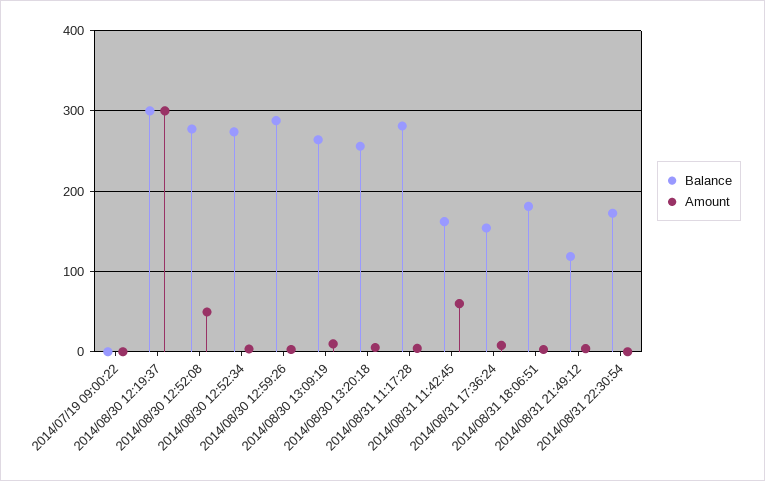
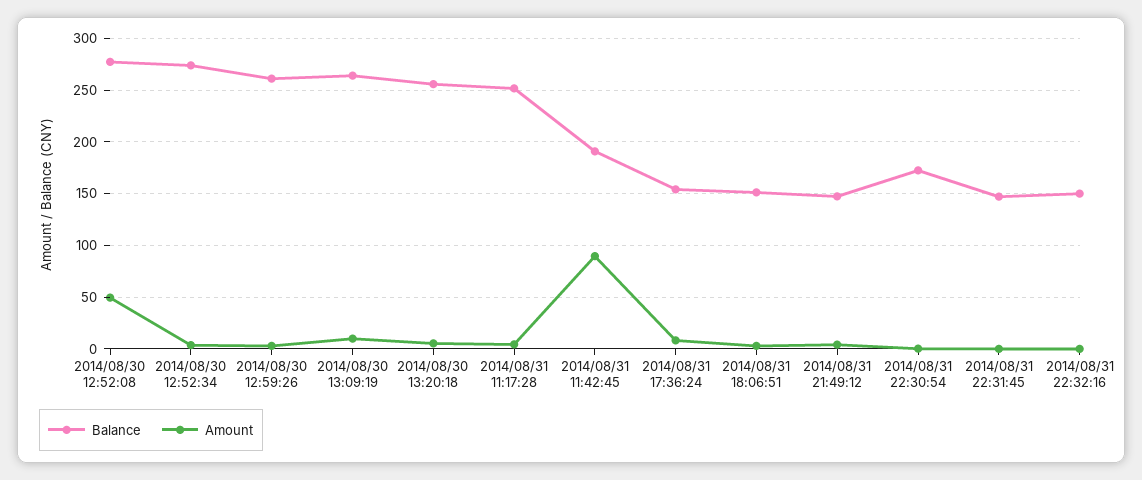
Balance, 2014/07/19 09:00:22: 0 -> none
Amount, 2014/07/19 09:00:22: 0 -> none
Balance, 2014/08/30 12:19:37: 300 -> none
Amount, 2014/08/30 12:19:37: 300 -> none
Balance, 2014/08/30 12:59:26: 290 -> 260
Balance, 2014/08/31 11:17:28: 280 -> 250
Balance, 2014/08/31 11:42:45: 160 -> 190
Amount, 2014/08/31 11:42:45: 60 -> 90
Balance, 2014/08/31 18:06:51: 180 -> 150
Balance, 2014/08/31 21:49:12: 120 -> 150
Balance, 2014/08/31 22:31:45: none -> 150
Amount, 2014/08/31 22:31:45: none -> 0
Balance, 2014/08/31 22:32:16: none -> 150
Amount, 2014/08/31 22:32:16: none -> 0

